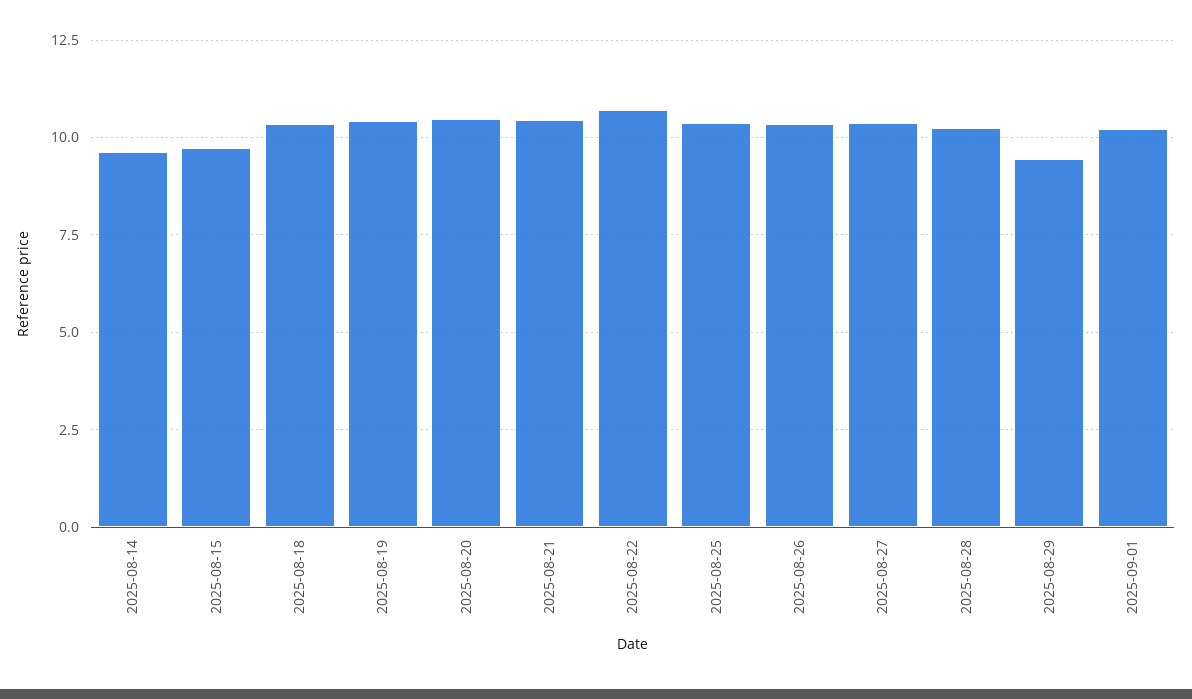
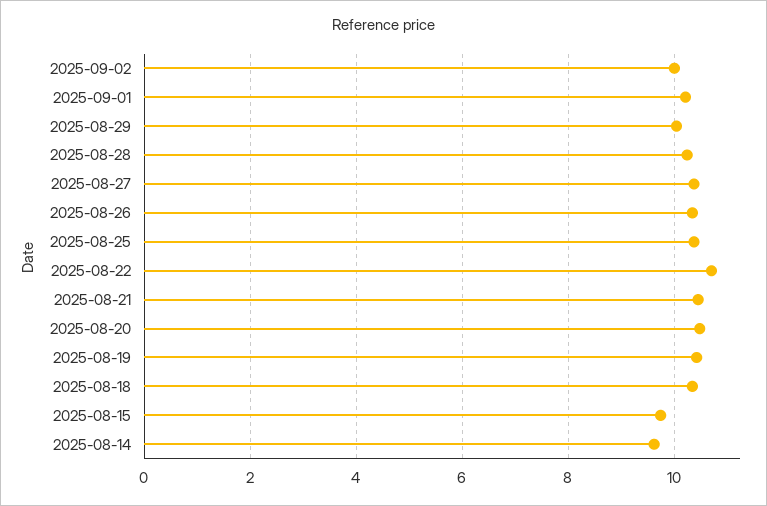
2025-08-29: 9.5 -> 10
2025-09-02: none -> 10

